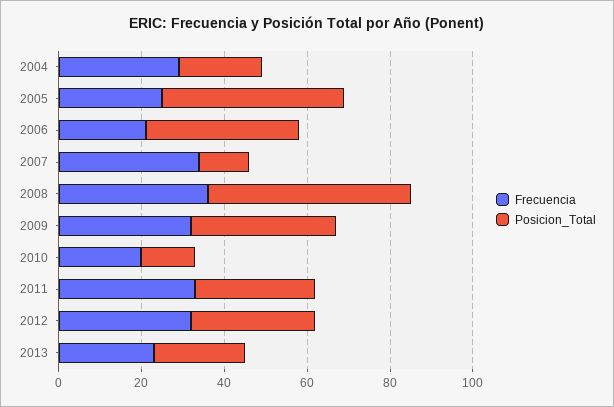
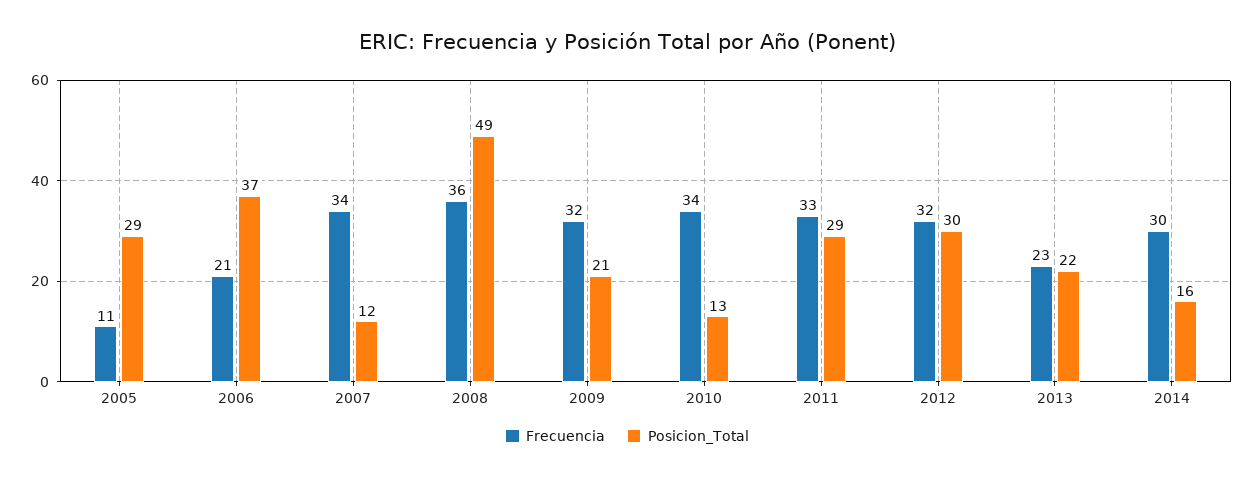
Frecuencia, 2004: 30 -> none
Posicion_Total, 2004: 20 -> none
Frecuencia, 2005: 25 -> 11
Posicion_Total, 2005: 45 -> 29
Posicion_Total, 2009: 35 -> 21
Frecuencia, 2010: 20 -> 34
Frecuencia, 2014: none -> 30
Posicion_Total, 2014: none -> 16

